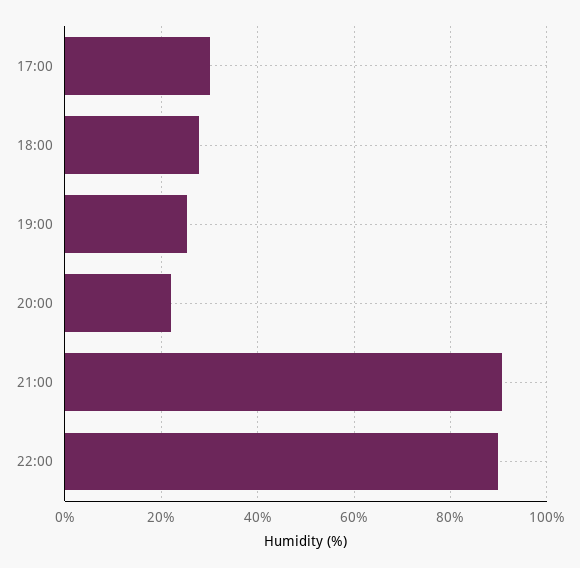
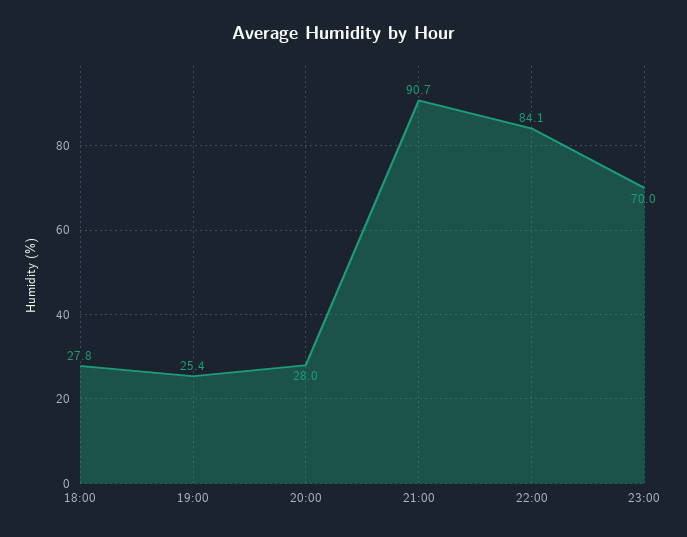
17:00: 30 -> none
20:00: 22 -> 28
22:00: 90 -> 84.1
23:00: none -> 70

